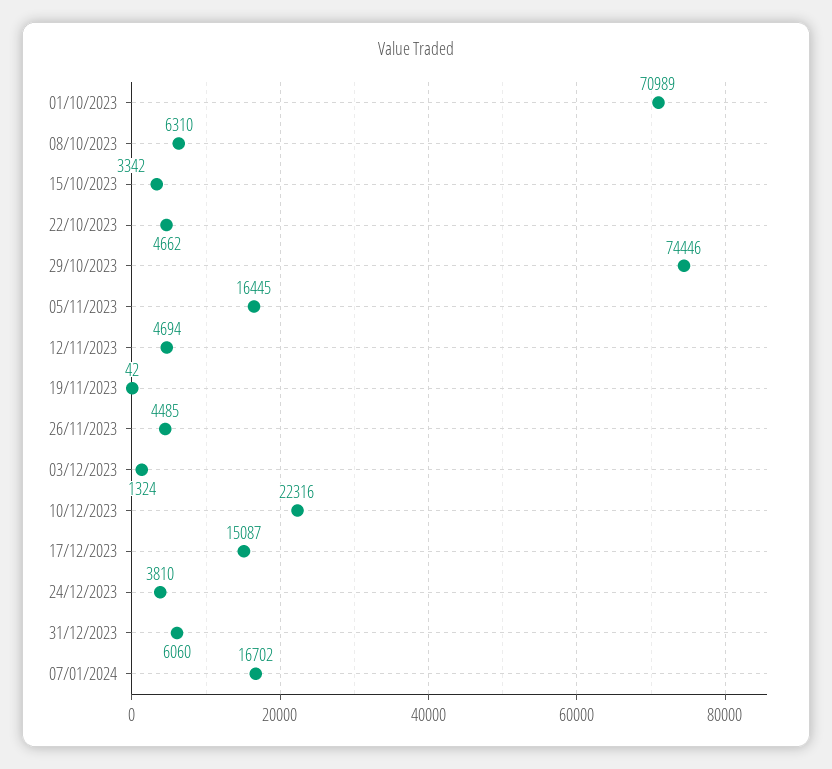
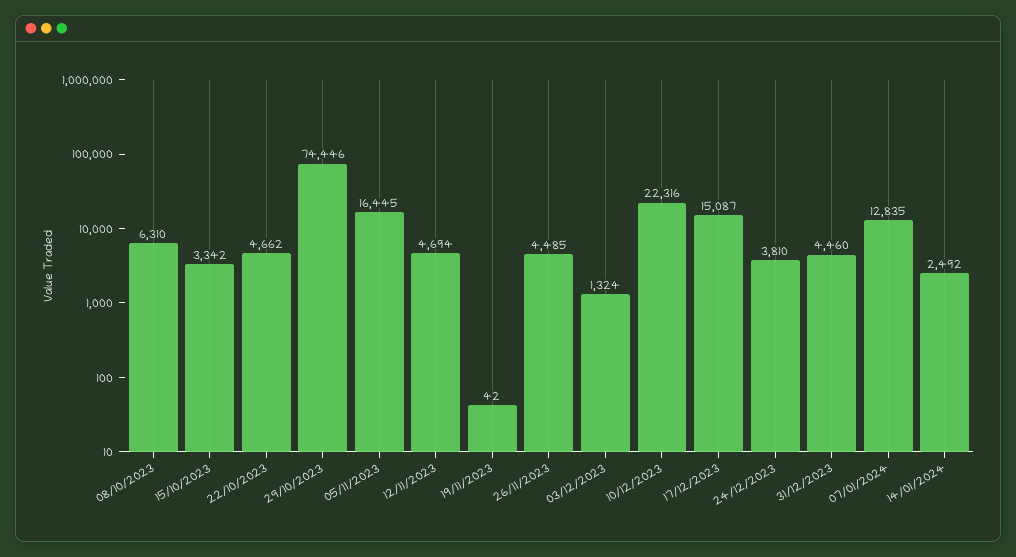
01/10/2023: 70989 -> none
31/12/2023: 6060 -> 4460
07/01/2024: 16702 -> 12835
14/01/2024: none -> 2492

